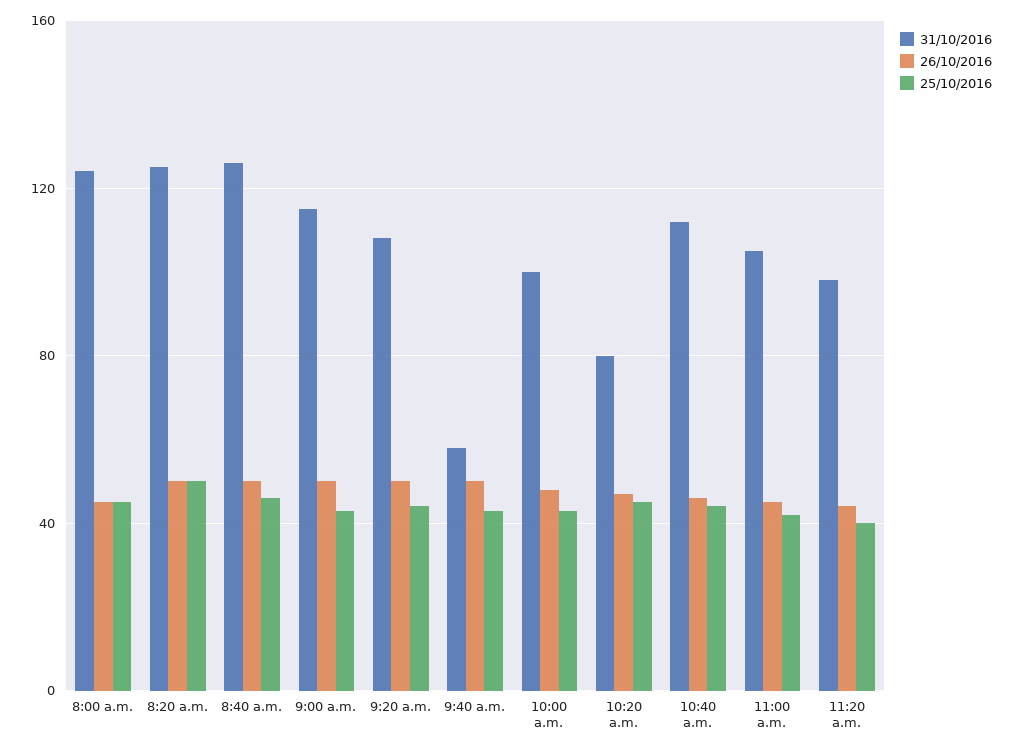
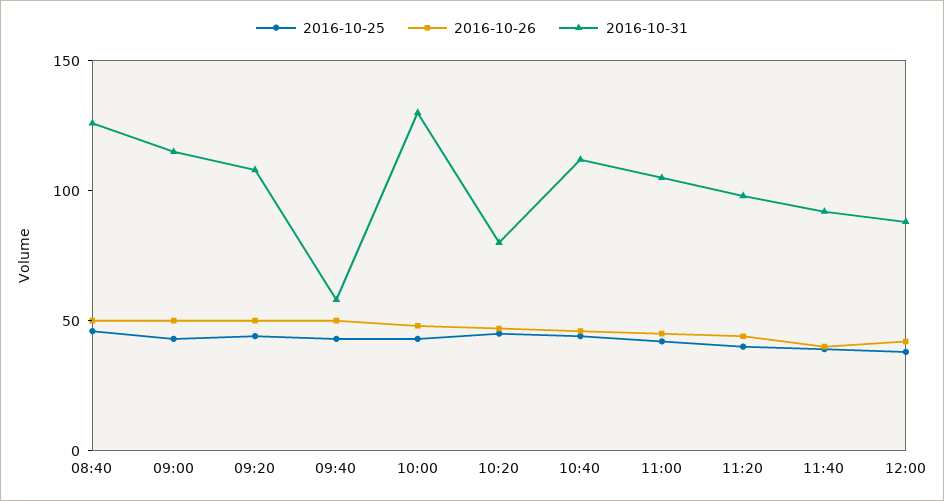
31/10/2016, 8:00 a.m.: 125 -> none
26/10/2016, 8:00 a.m.: 45 -> none
25/10/2016, 8:00 a.m.: 45 -> none
31/10/2016, 8:20 a.m.: 125 -> none
26/10/2016, 8:20 a.m.: 50 -> none
25/10/2016, 8:20 a.m.: 50 -> none
31/10/2016, 10:00 a.m.: 100 -> 130
25/10/2016, 11:40: none -> 40
26/10/2016, 11:40: none -> 40
31/10/2016, 11:40: none -> 90
25/10/2016, 12:00: none -> 40
26/10/2016, 12:00: none -> 40
31/10/2016, 12:00: none -> 90

